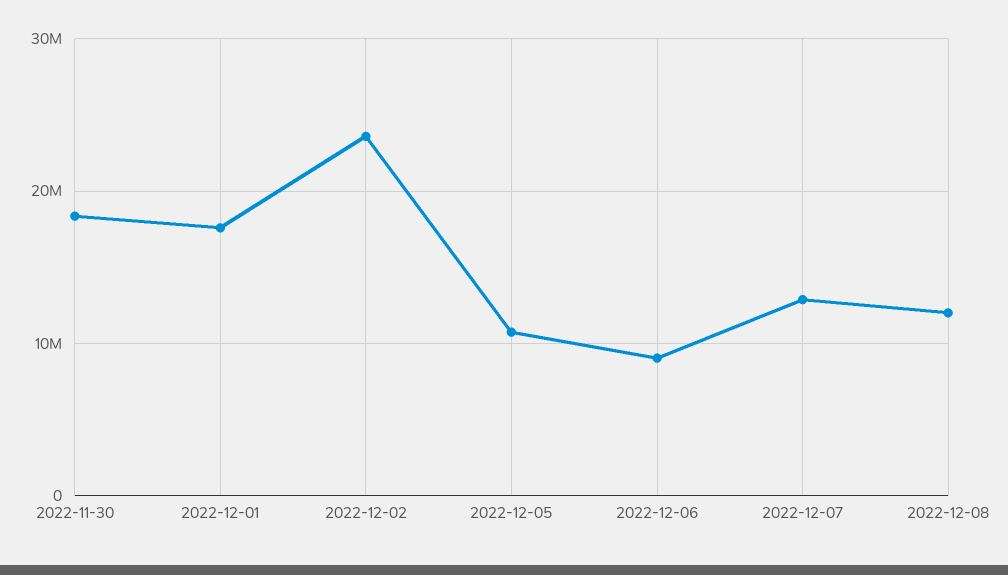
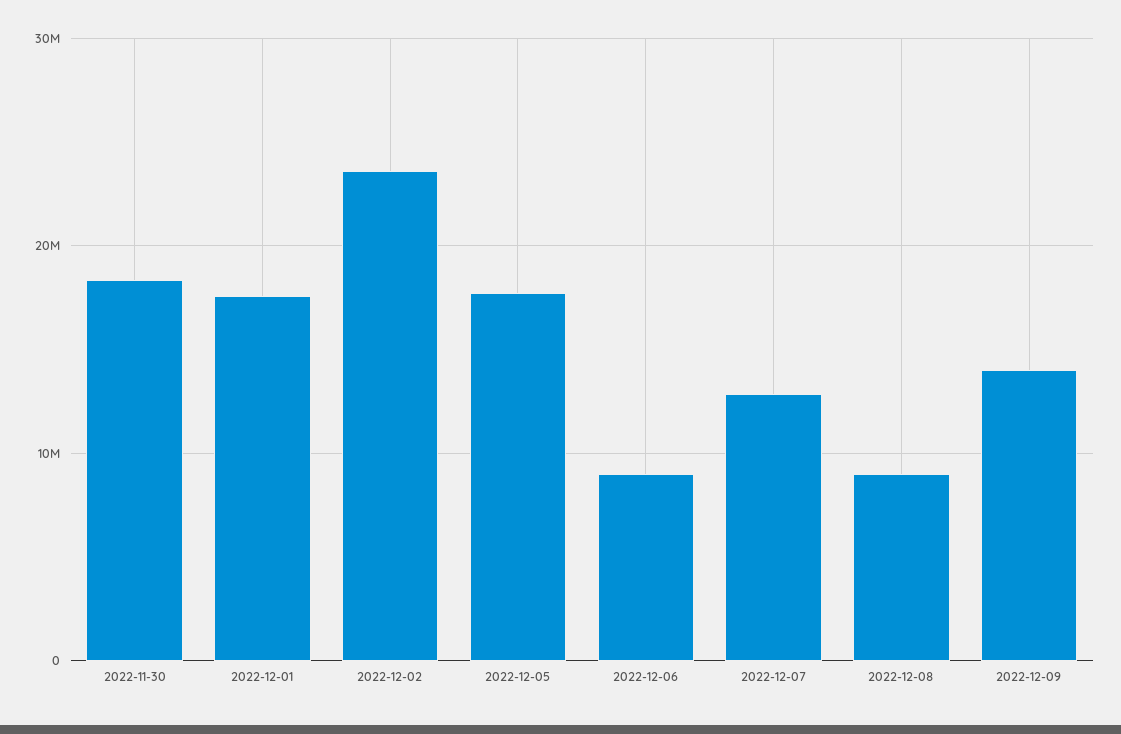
2022-12-05: 11000000 -> 18000000
2022-12-08: 12000000 -> 9000000
2022-12-09: none -> 14000000

